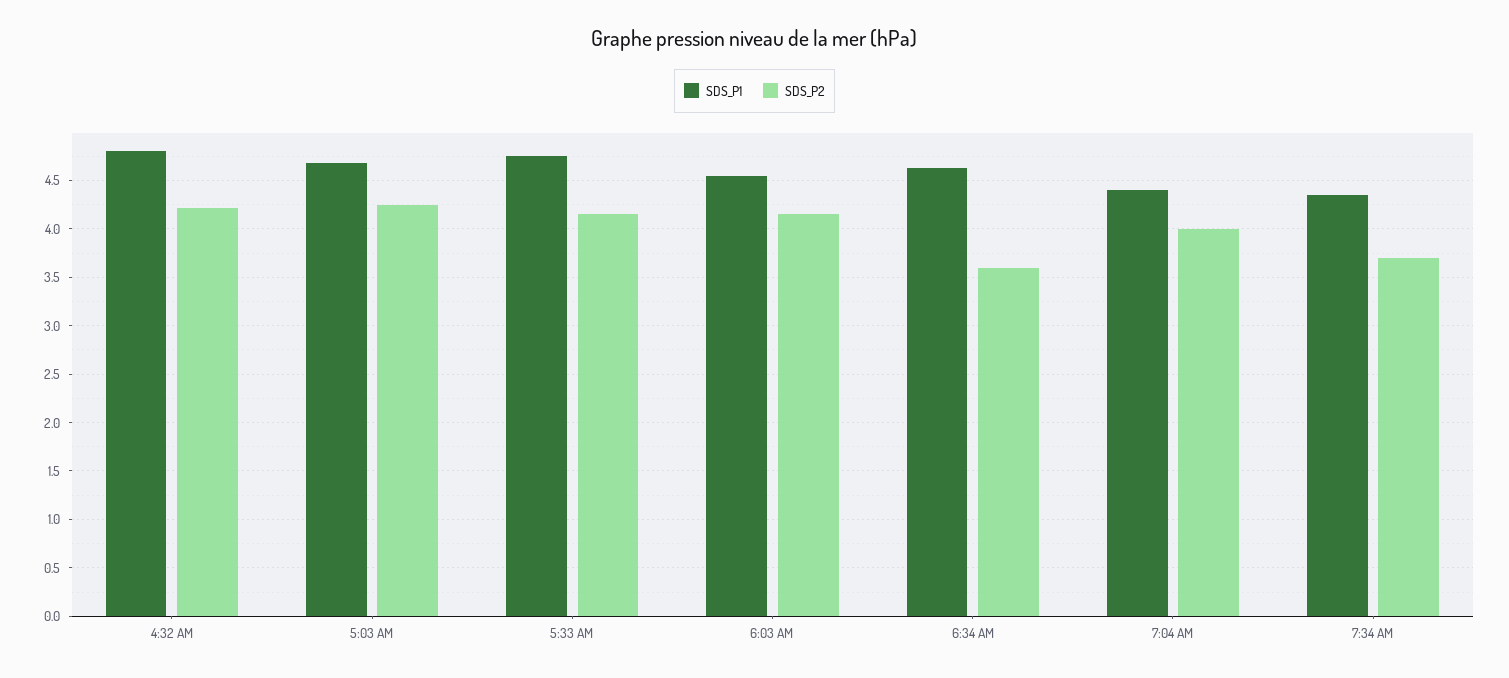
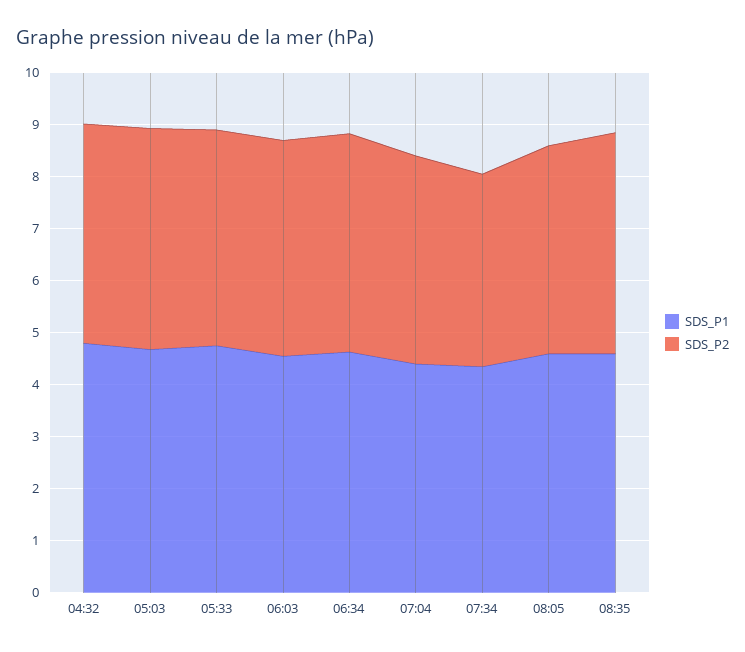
SDS_P2, 6:34 AM: 3.6 -> 4.2
SDS_P1, 08:05: none -> 4.6
SDS_P2, 08:05: none -> 4
SDS_P1, 08:35: none -> 4.6
SDS_P2, 08:35: none -> 4.2

